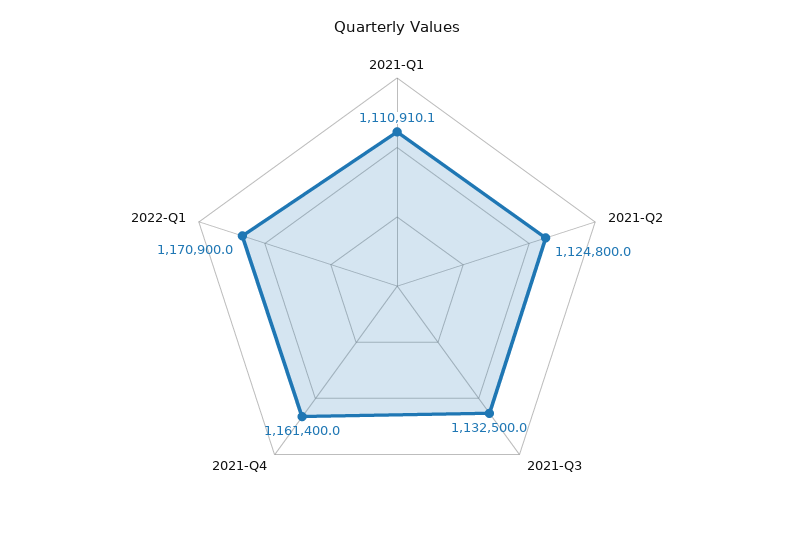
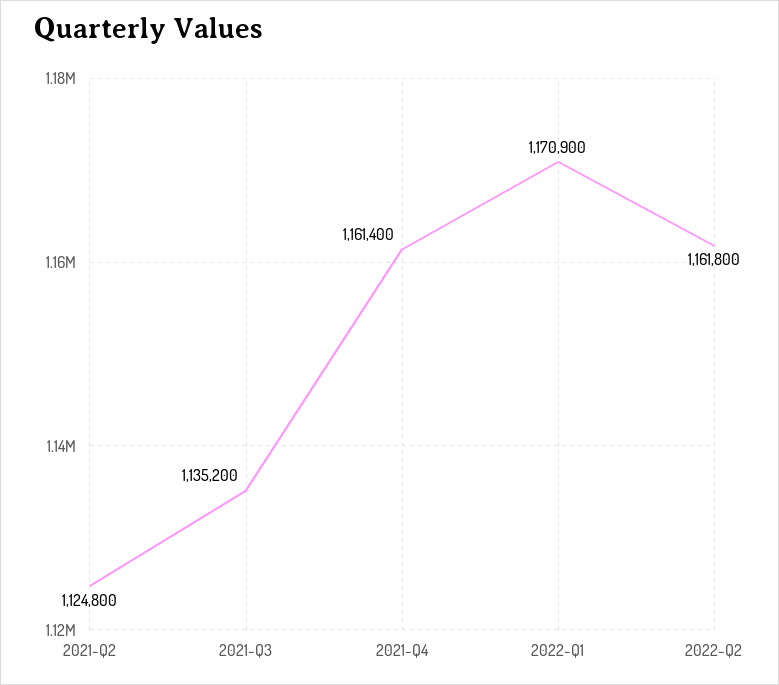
2021-Q1: 1110910.1 -> none
2021-Q3: 1132500 -> 1135200
2022-Q2: none -> 1161800

